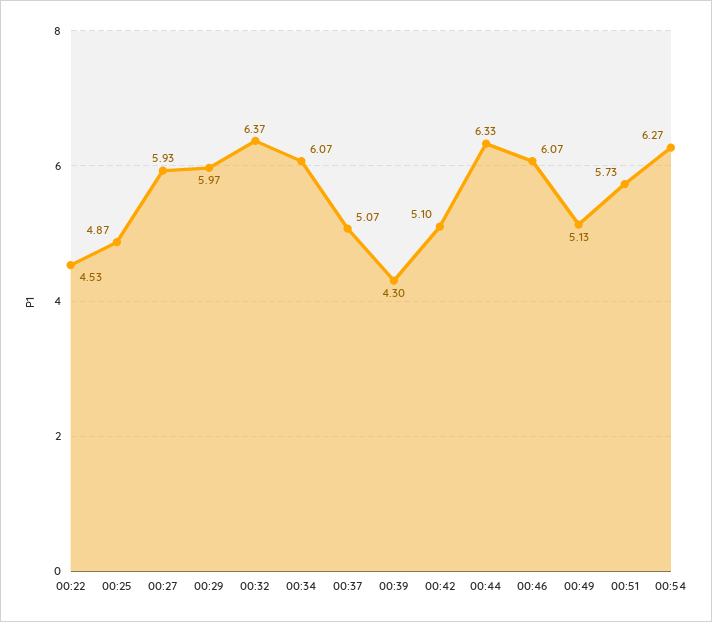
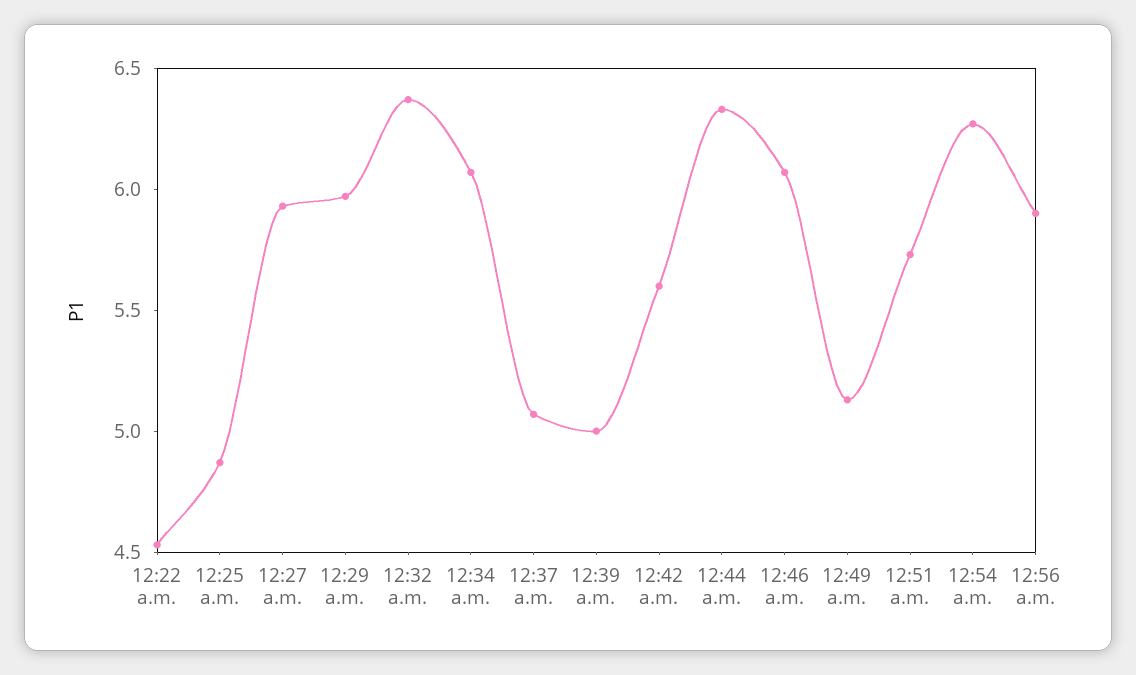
00:39: 4.3 -> 5
00:42: 5.1 -> 5.6
12:56 a.m.: none -> 5.9

